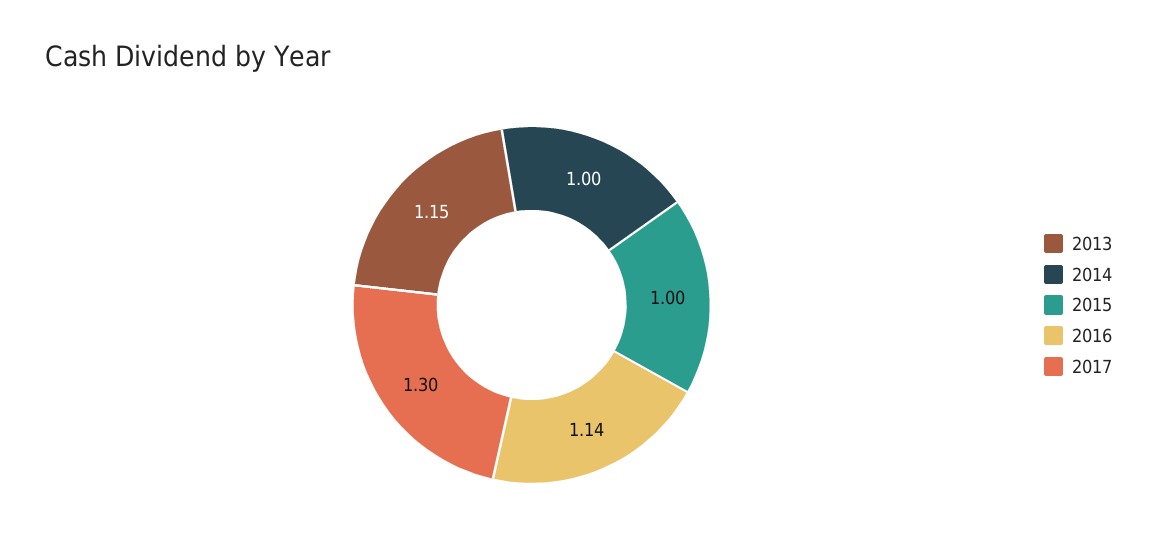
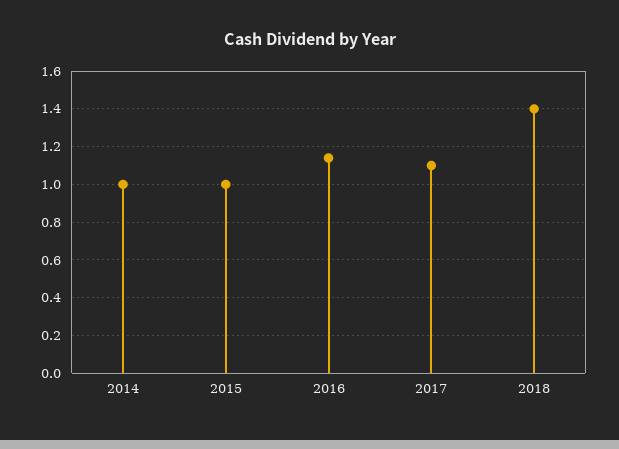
2013: 1.15 -> none
2017: 1.3 -> 1.1
2018: none -> 1.4

